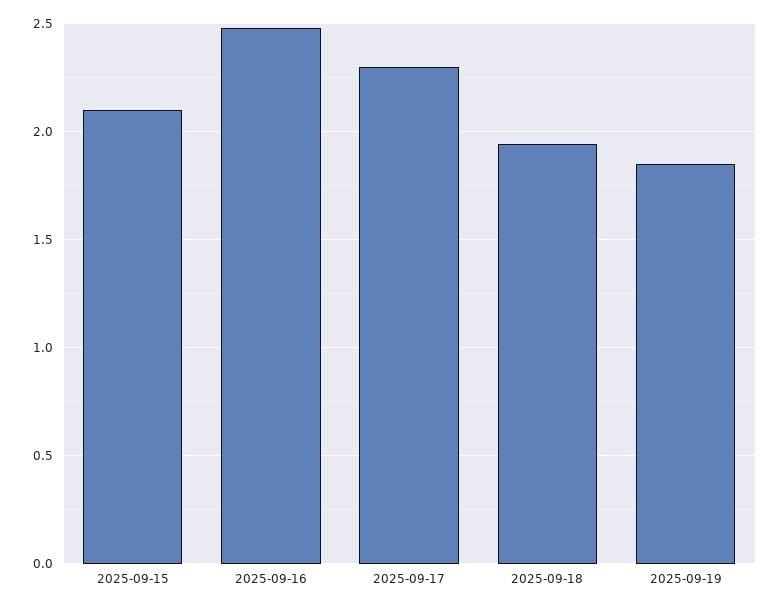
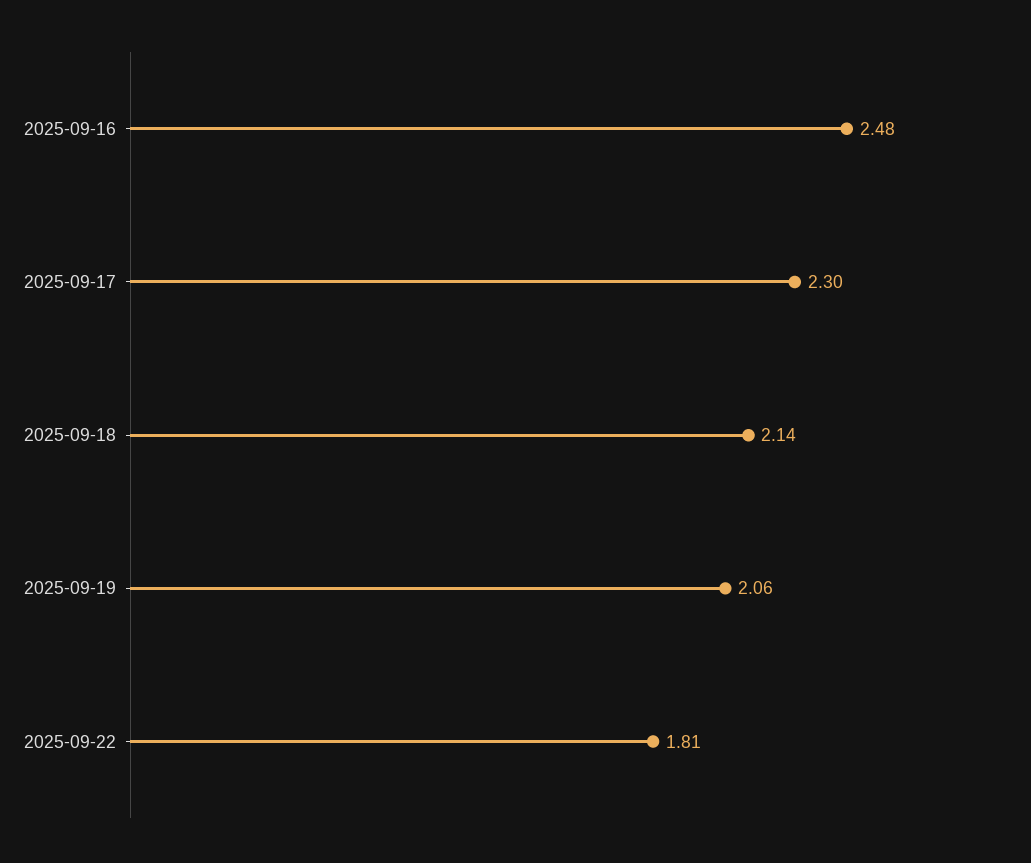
2025-09-15: 2.1 -> none
2025-09-18: 1.95 -> 2.14
2025-09-19: 1.85 -> 2.06
2025-09-22: none -> 1.81

